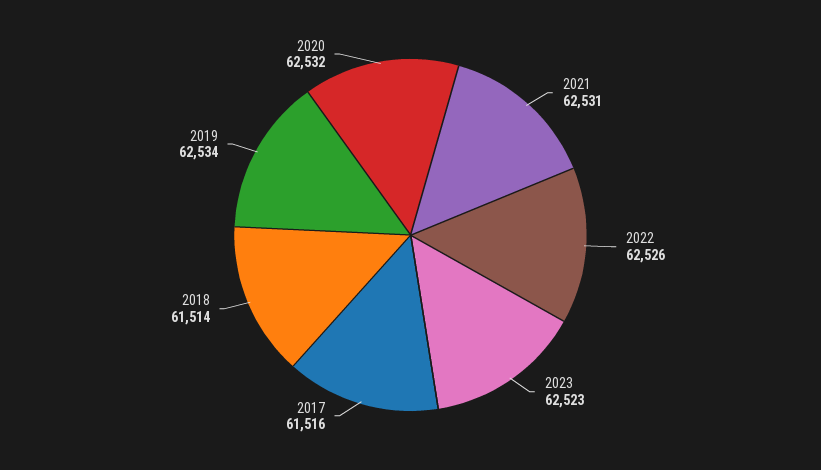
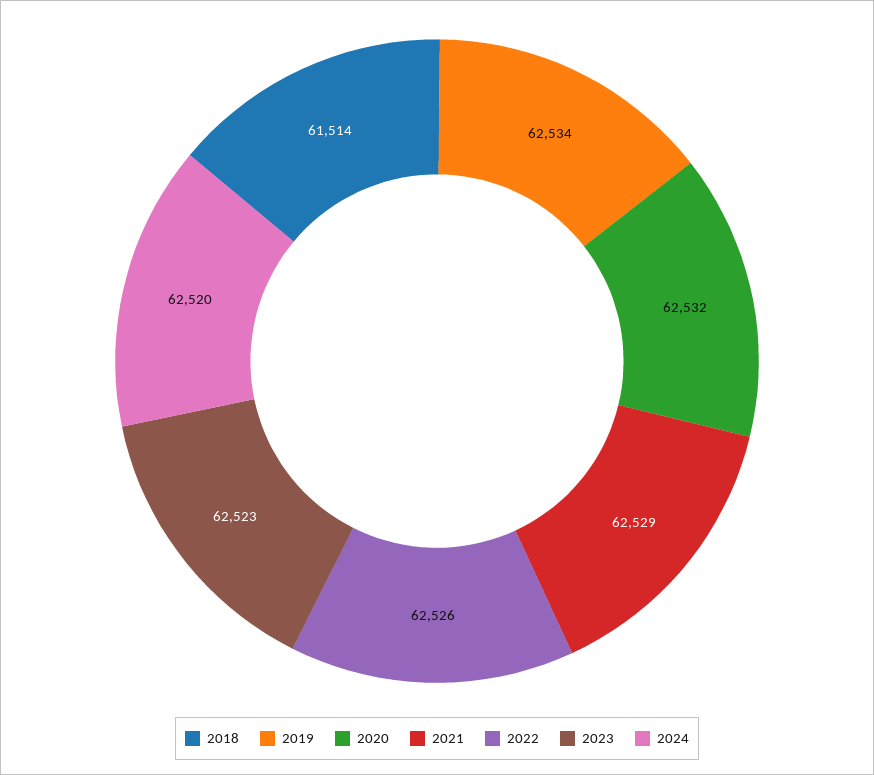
2021: 62531 -> 62529
2017: 61516 -> none
2024: none -> 62520

